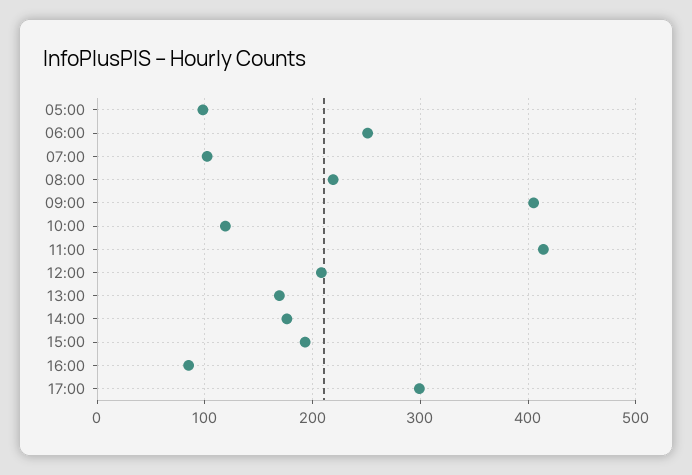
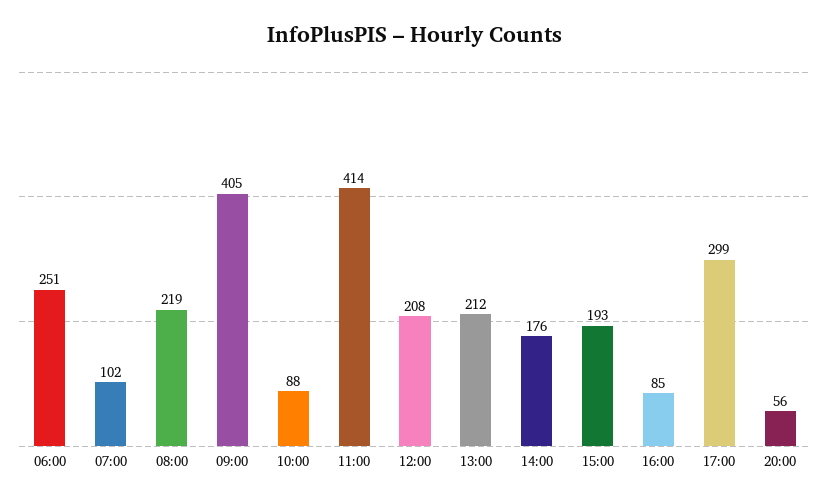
05:00: 100 -> none
10:00: 120 -> 88
13:00: 170 -> 212
20:00: none -> 56

